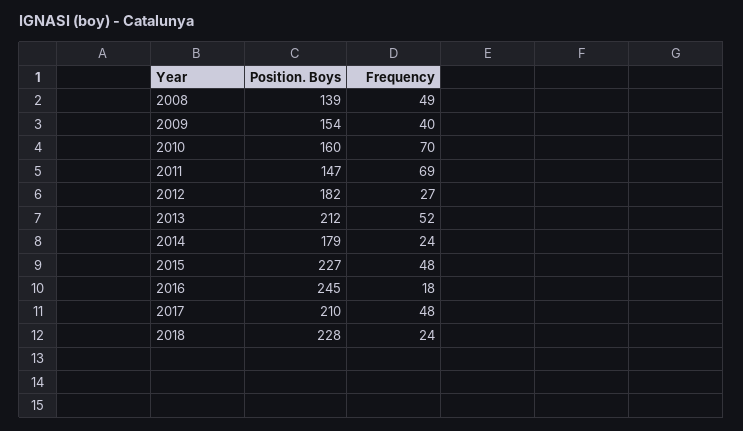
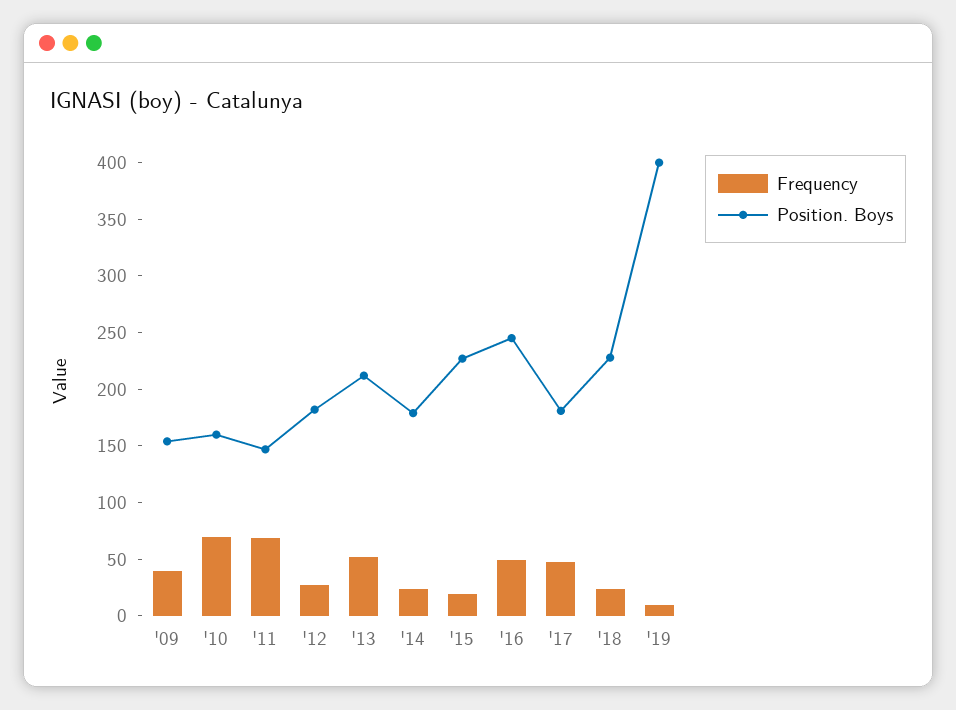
Position. Boys, 2008: 139 -> none
Frequency, 2008: 49 -> none
Frequency, 2015: 48 -> 20
Frequency, 2016: 18 -> 50
Position. Boys, 2017: 210 -> 180
Frequency, '19: none -> 10
Position. Boys, '19: none -> 400

